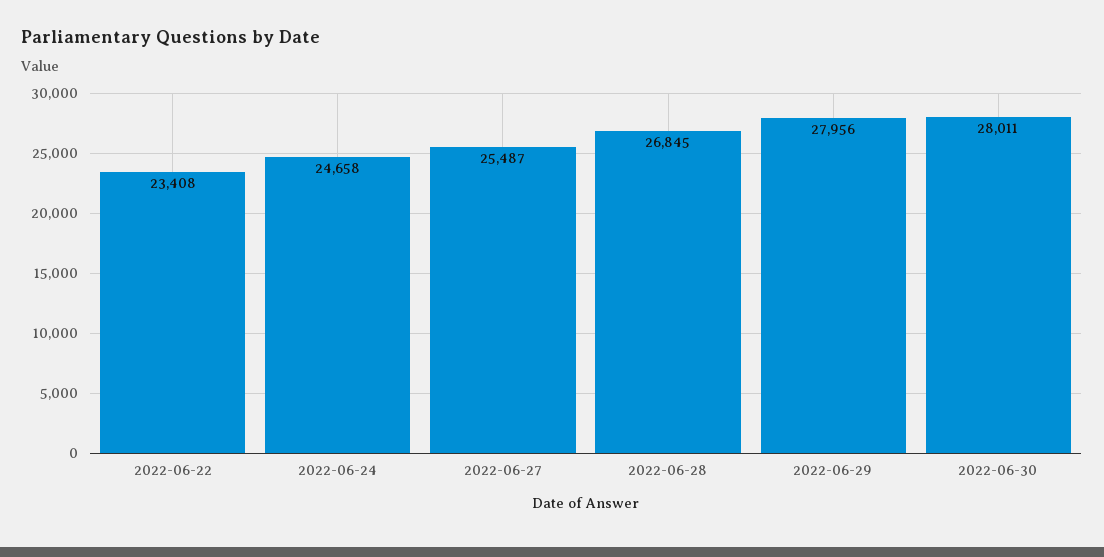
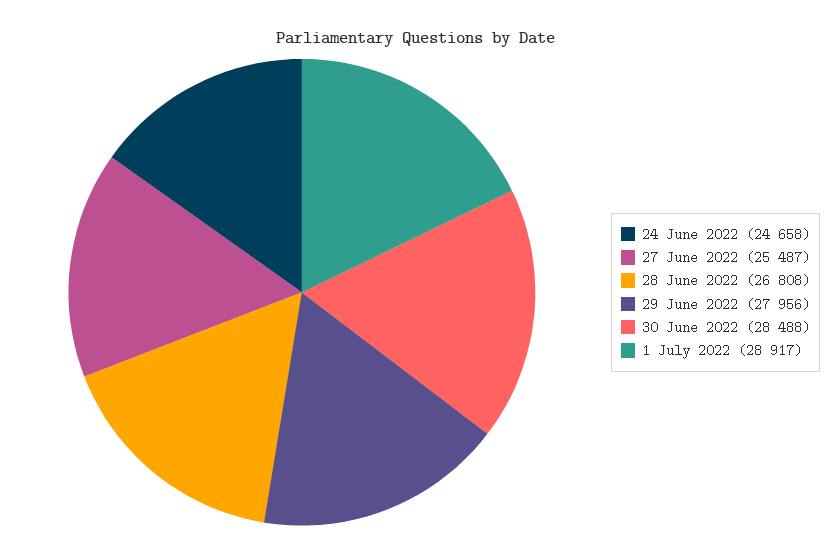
2022-06-22: 23408 -> none
2022-06-28: 26845 -> 26808
2022-06-30: 28011 -> 28488
1 July 2022: none -> 28917

